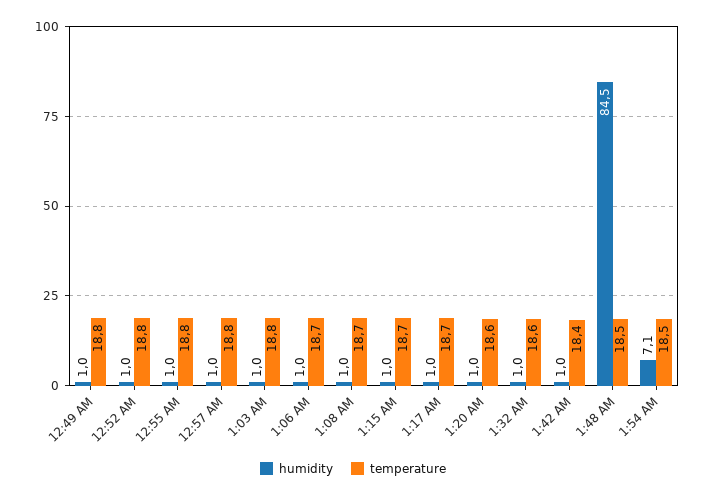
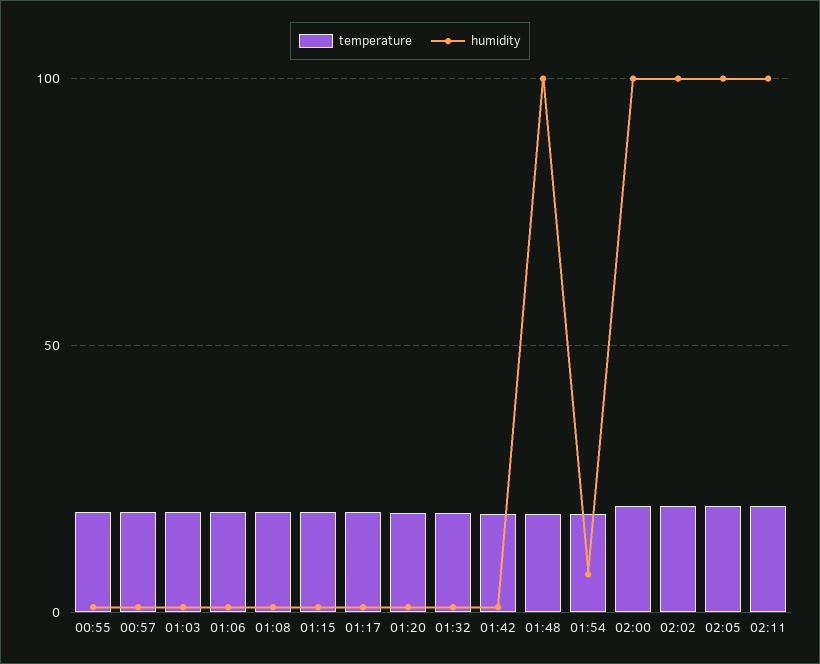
humidity, 12:49 AM: 1 -> none
temperature, 12:49 AM: 18.8 -> none
humidity, 12:52 AM: 1 -> none
temperature, 12:52 AM: 18.8 -> none
humidity, 1:48 AM: 84.5 -> 100
temperature, 02:00: none -> 20
humidity, 02:00: none -> 100
temperature, 02:02: none -> 20
humidity, 02:02: none -> 100
temperature, 02:05: none -> 20
humidity, 02:05: none -> 100
temperature, 02:11: none -> 20
humidity, 02:11: none -> 100

